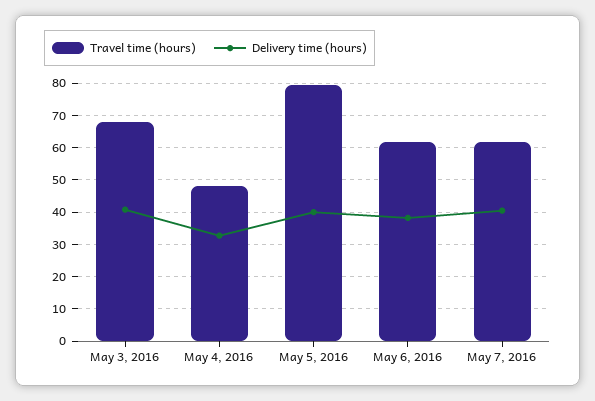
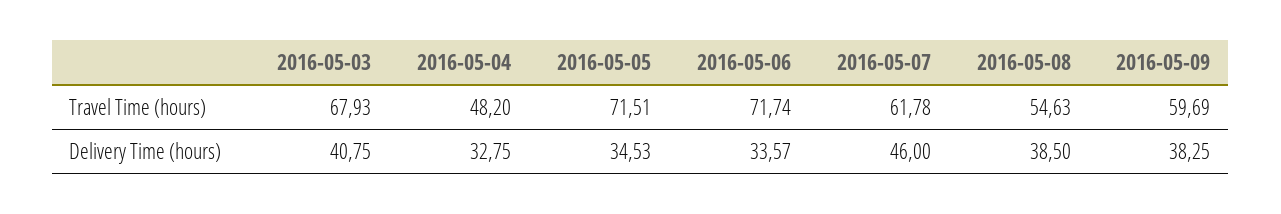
Travel time (hours), May 5, 2016: 80 -> 71.51
Delivery time (hours), May 5, 2016: 40 -> 34.53
Travel time (hours), May 6, 2016: 62 -> 71.74
Delivery time (hours), May 6, 2016: 38 -> 33.57
Delivery time (hours), May 7, 2016: 40 -> 46
Travel time (hours), 2016-05-08: none -> 54.63
Travel time (hours), 2016-05-09: none -> 59.69
Delivery time (hours), 2016-05-08: none -> 38.5
Delivery time (hours), 2016-05-09: none -> 38.25

